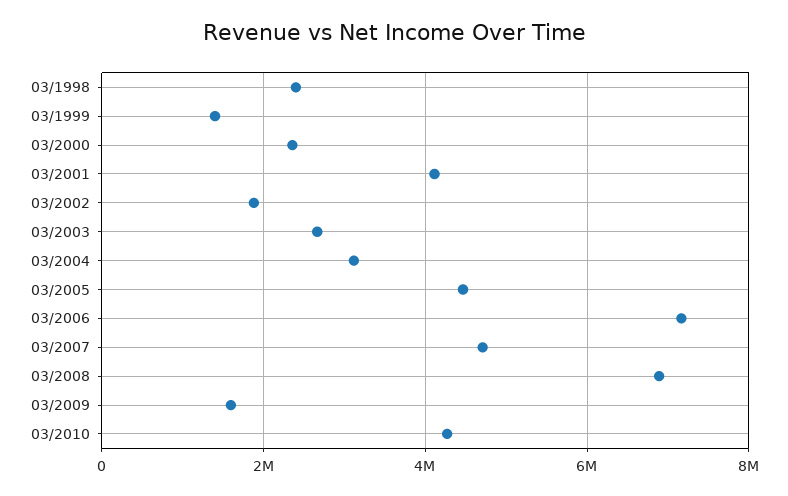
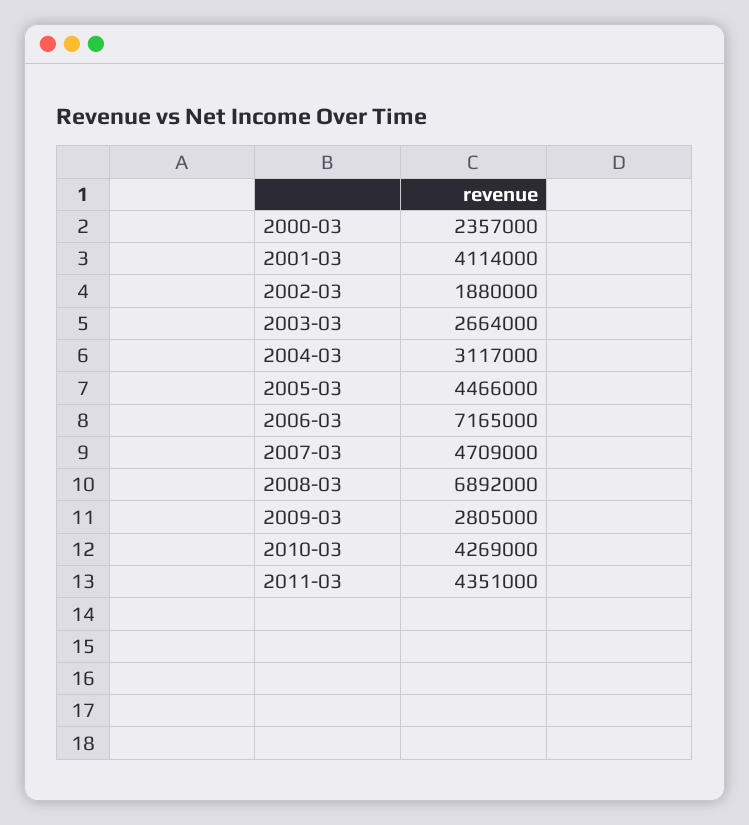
03/1998: 2400000 -> none
03/1999: 1400000 -> none
03/2009: 1600000 -> 2805000
2011-03: none -> 4351000

